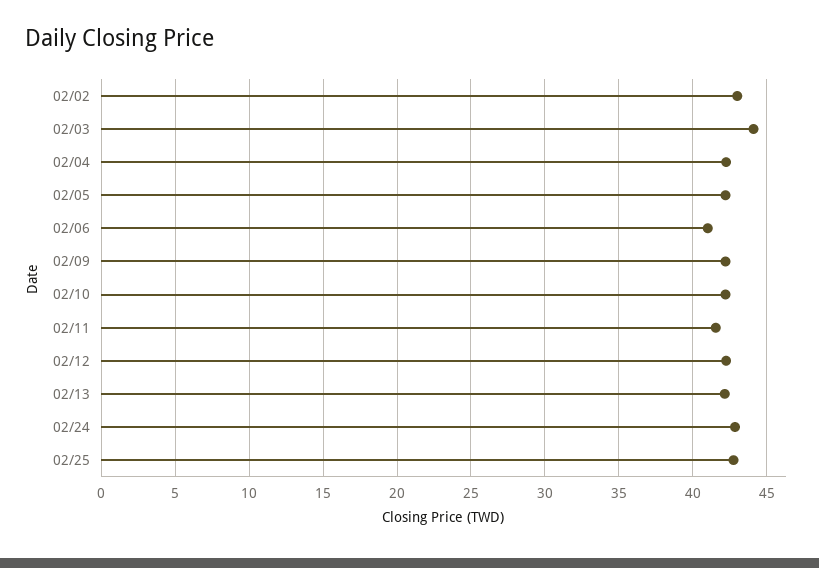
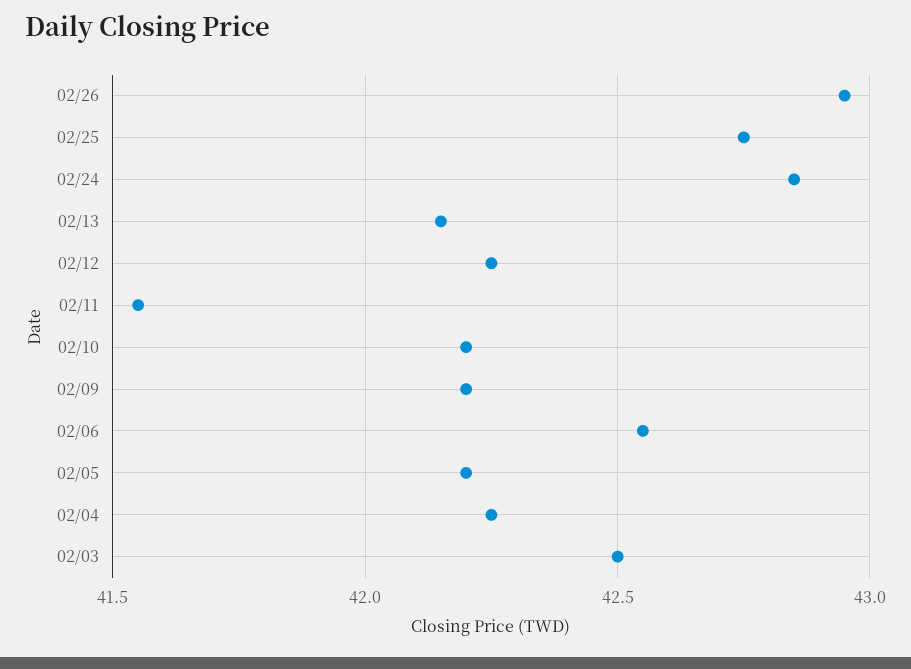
02/02: 43 -> none
02/03: 44 -> 42.5
02/06: 41 -> 42.55
02/26: none -> 42.95

